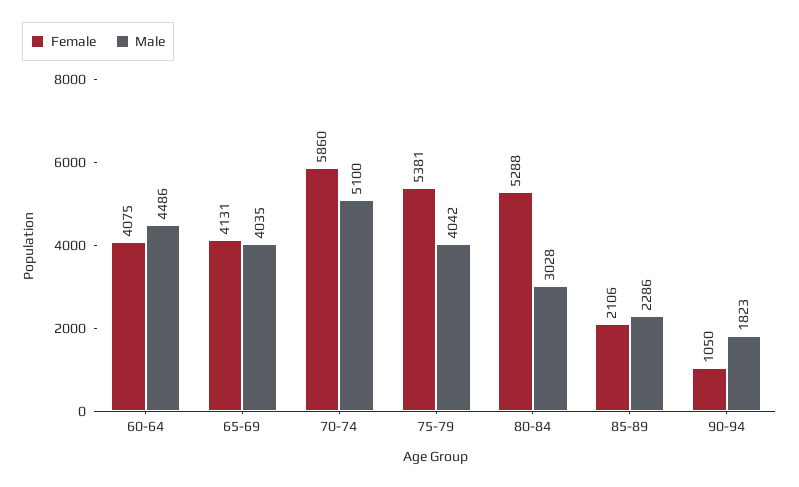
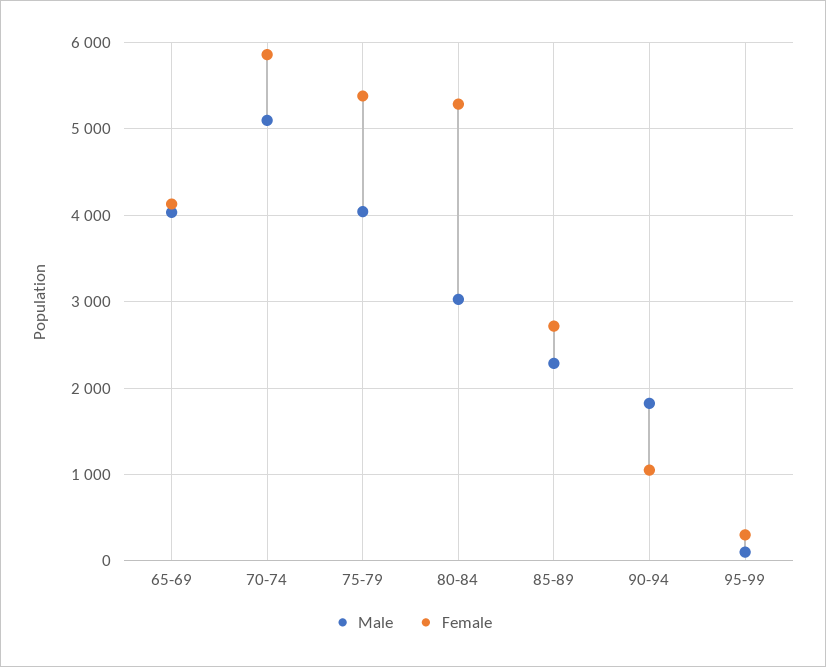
Female, 60-64: 4075 -> none
Male, 60-64: 4486 -> none
Female, 85-89: 2106 -> 2700
Male, 95-99: none -> 100
Female, 95-99: none -> 300

